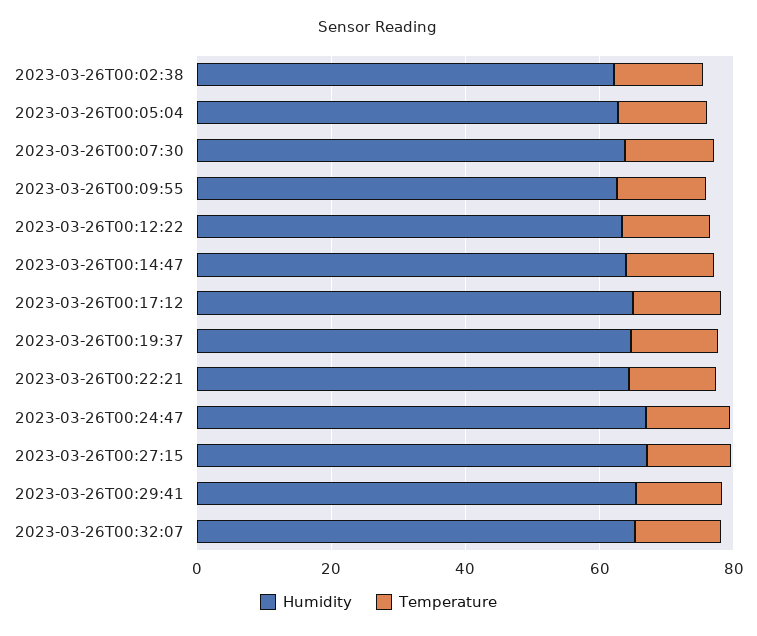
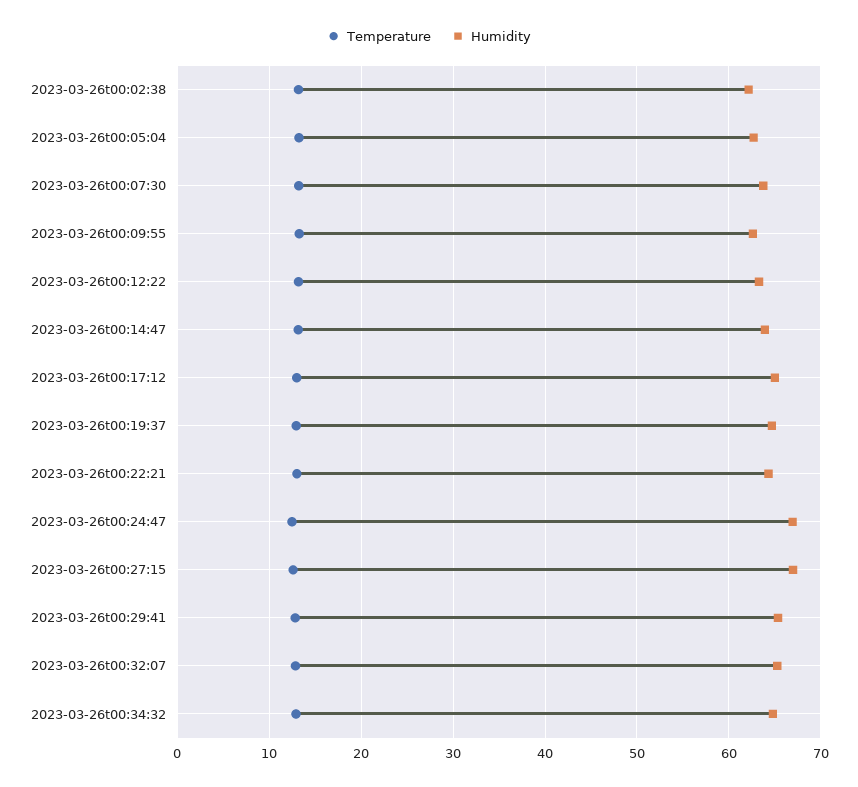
Temperature, 2023-03-26t00:34:32: none -> 13
Humidity, 2023-03-26t00:34:32: none -> 65

